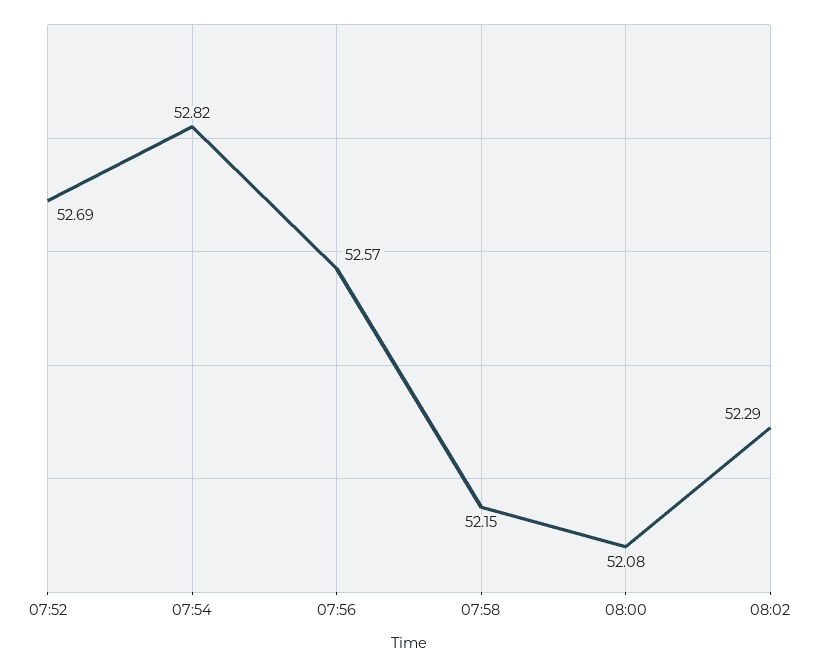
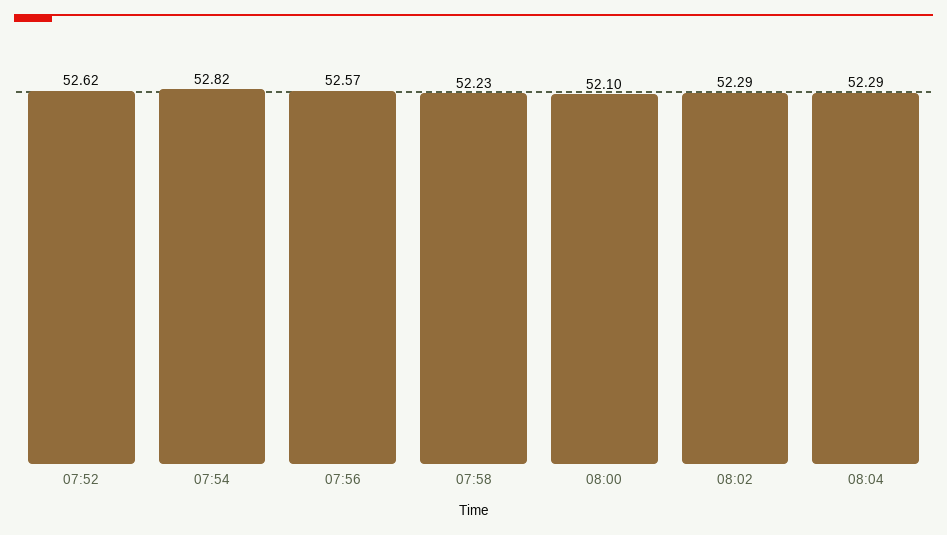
07:52: 52.69 -> 52.62
07:58: 52.15 -> 52.23
08:00: 52.08 -> 52.1
08:04: none -> 52.29

